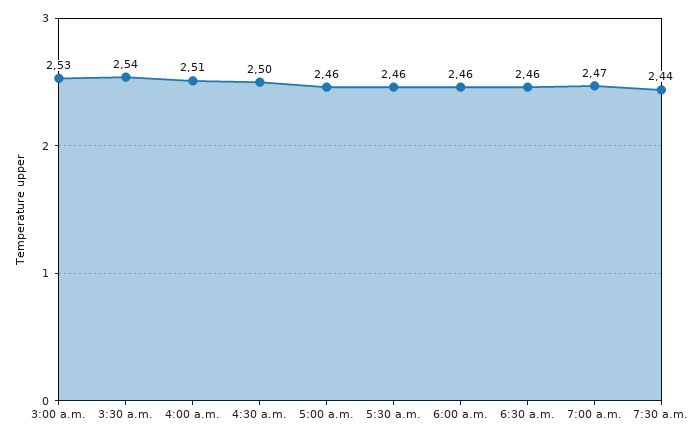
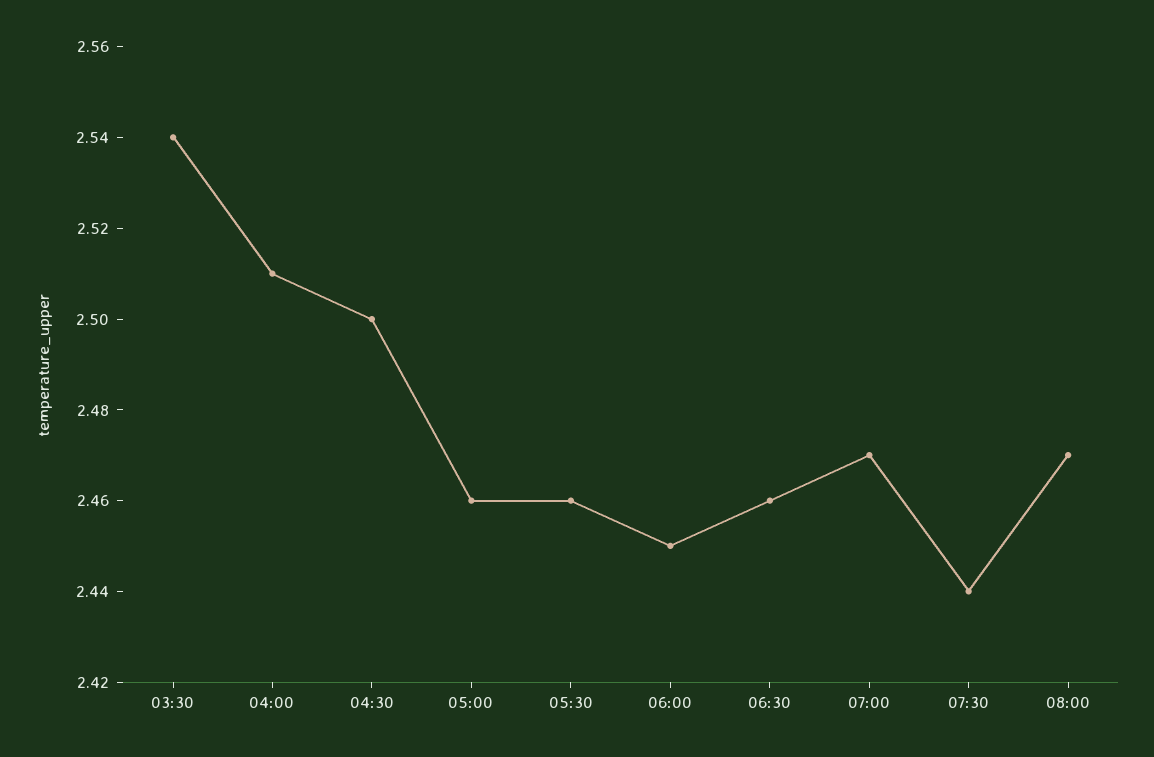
3:00 a.m.: 2.53 -> none
6:00 a.m.: 2.46 -> 2.45
08:00: none -> 2.47

